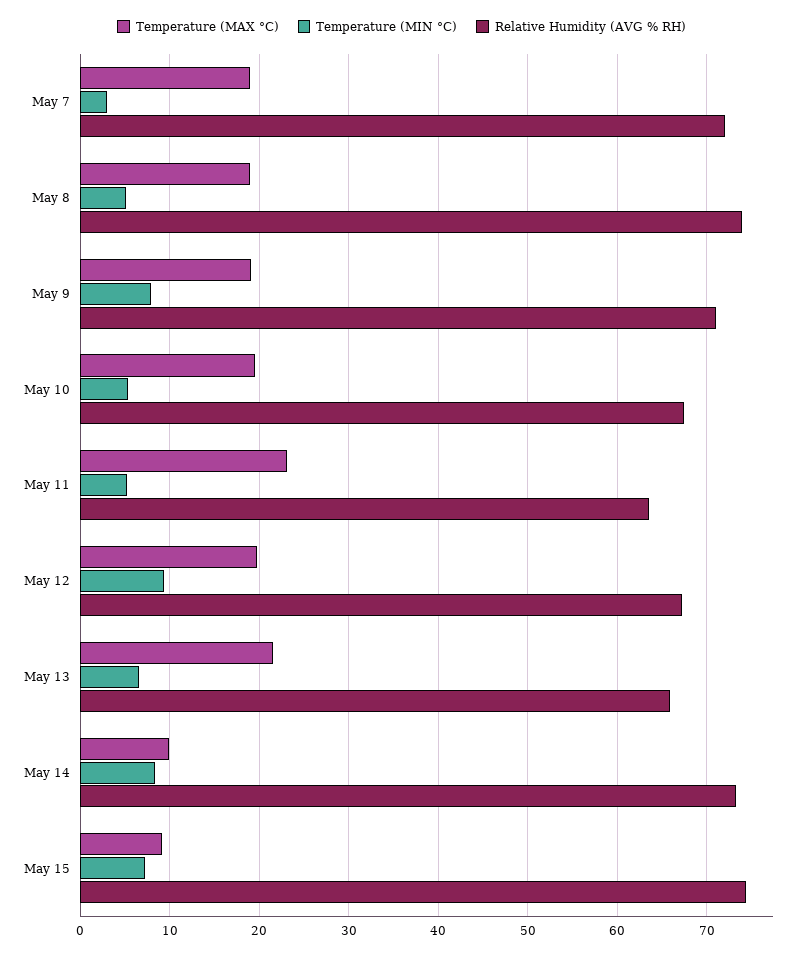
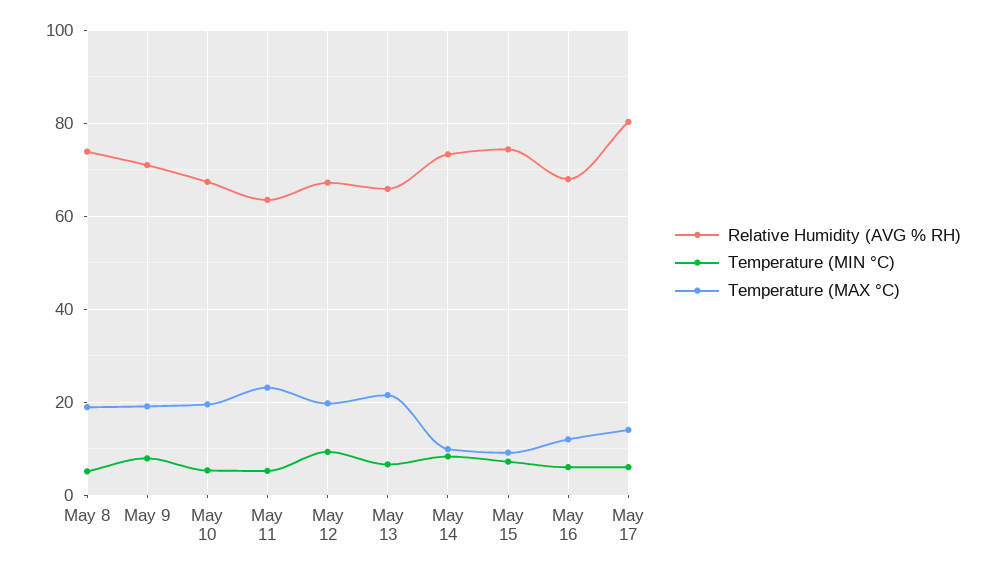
Temperature (MAX °C), May 7: 19 -> none
Temperature (MIN °C), May 7: 3 -> none
Relative Humidity (AVG % RH), May 7: 72 -> none
Relative Humidity (AVG % RH), May 16: none -> 68
Temperature (MIN °C), May 16: none -> 6
Temperature (MAX °C), May 16: none -> 12
Relative Humidity (AVG % RH), May 17: none -> 80
Temperature (MIN °C), May 17: none -> 6
Temperature (MAX °C), May 17: none -> 14

